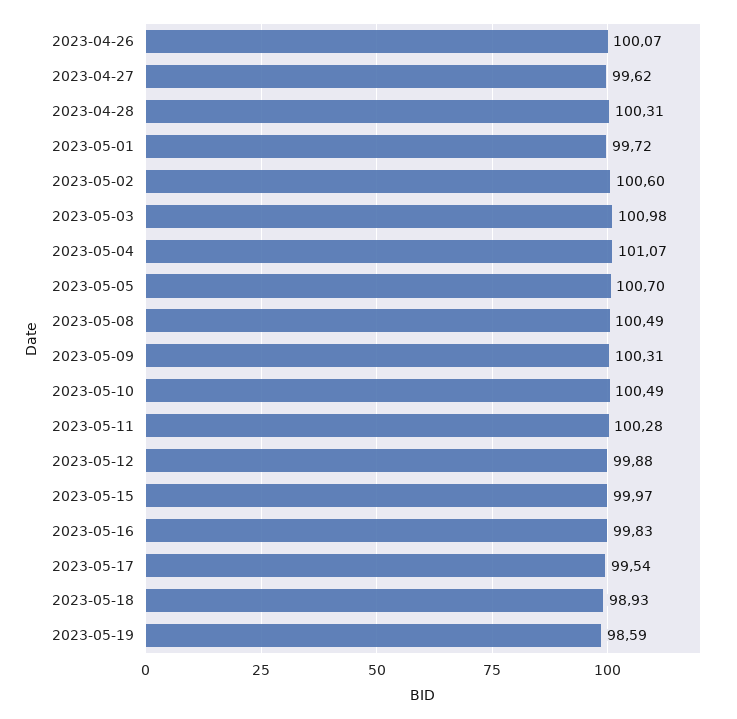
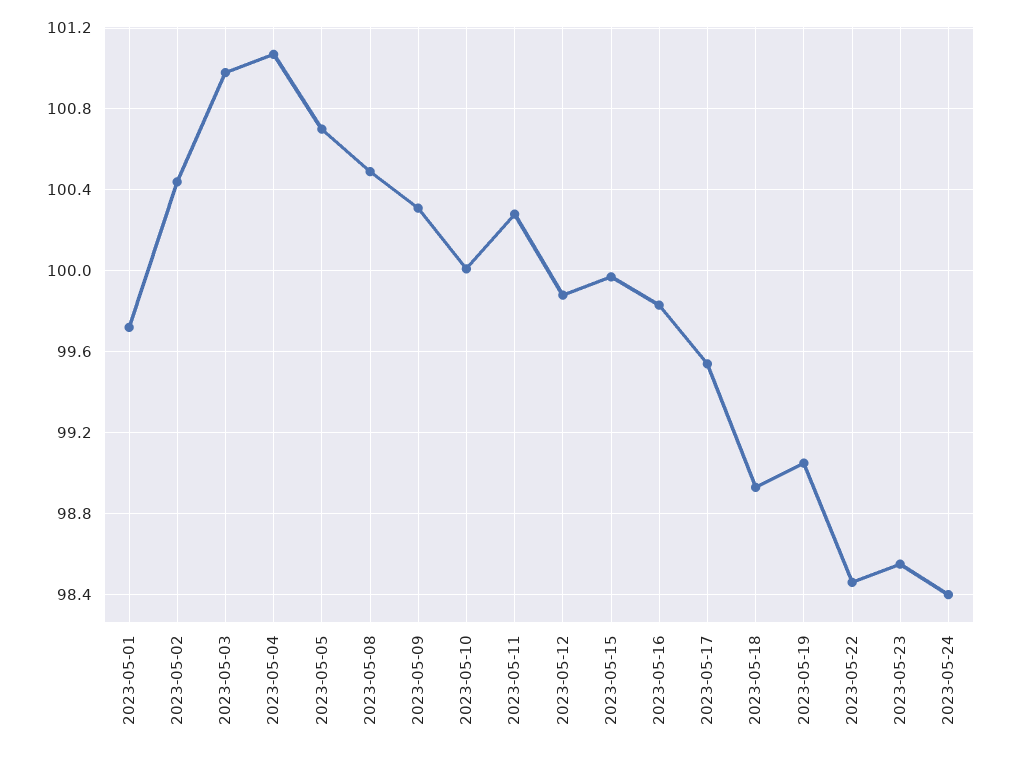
2023-04-26: 100.07 -> none
2023-04-27: 99.62 -> none
2023-04-28: 100.31 -> none
2023-05-02: 100.6 -> 100.45
2023-05-10: 100.49 -> 100
2023-05-19: 98.59 -> 99.05
2023-05-22: none -> 98.45
2023-05-23: none -> 98.55
2023-05-24: none -> 98.4

